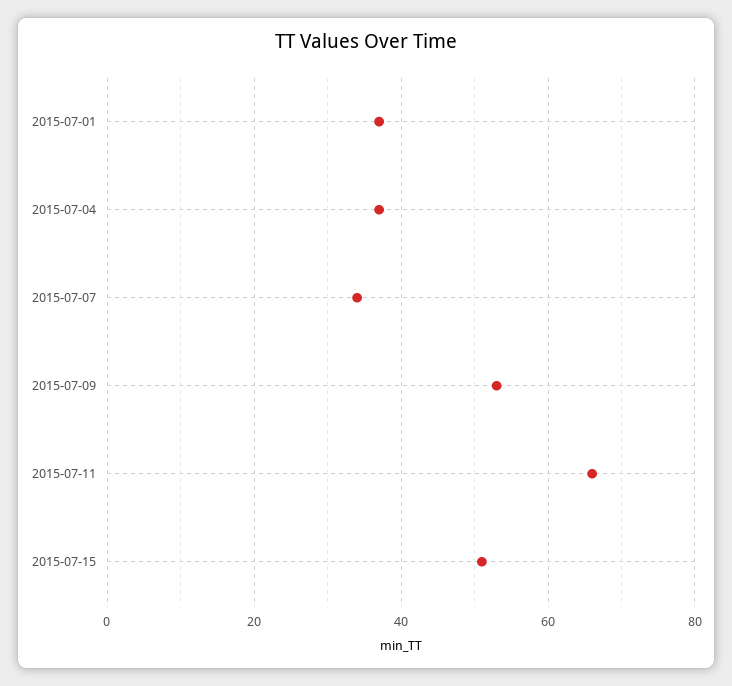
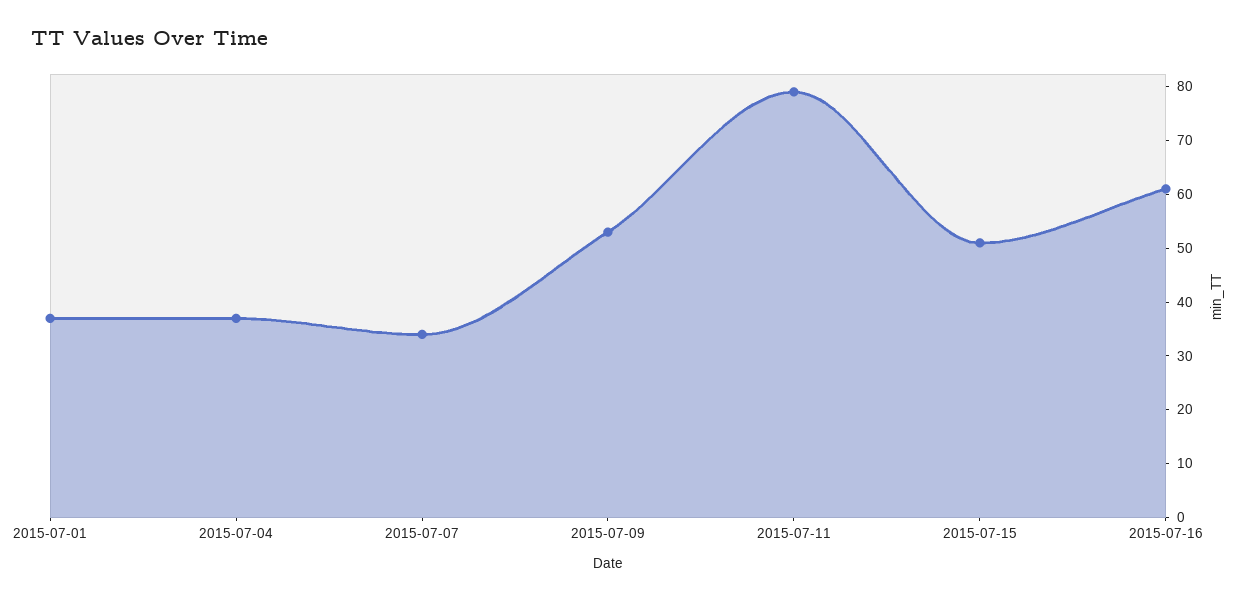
2015-07-11: 65 -> 80
2015-07-16: none -> 60

